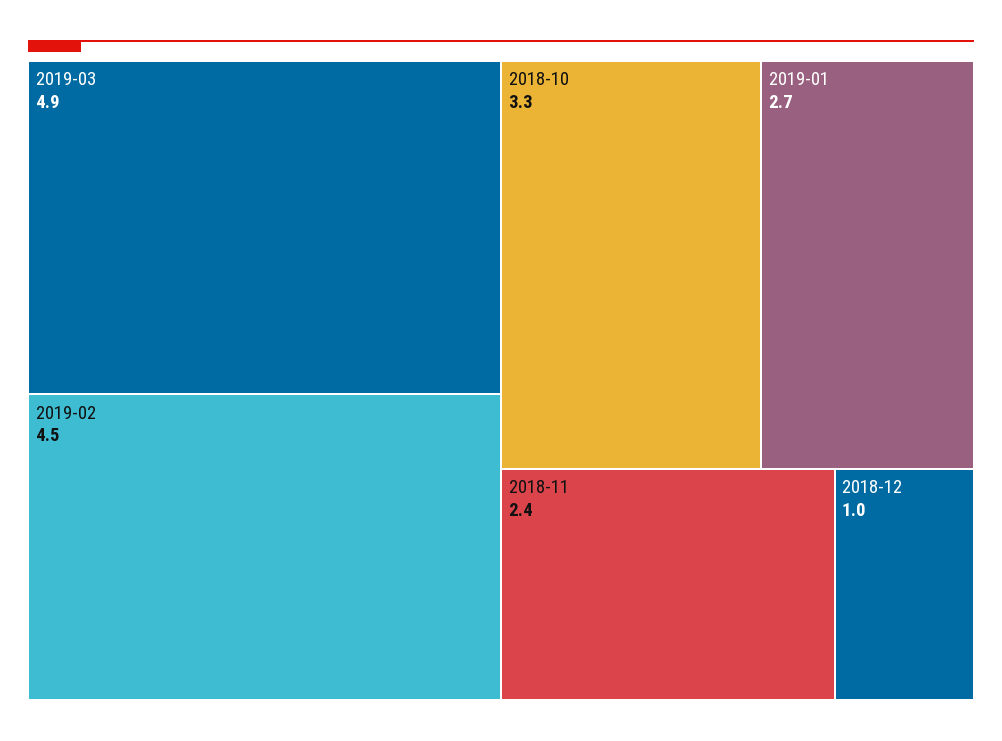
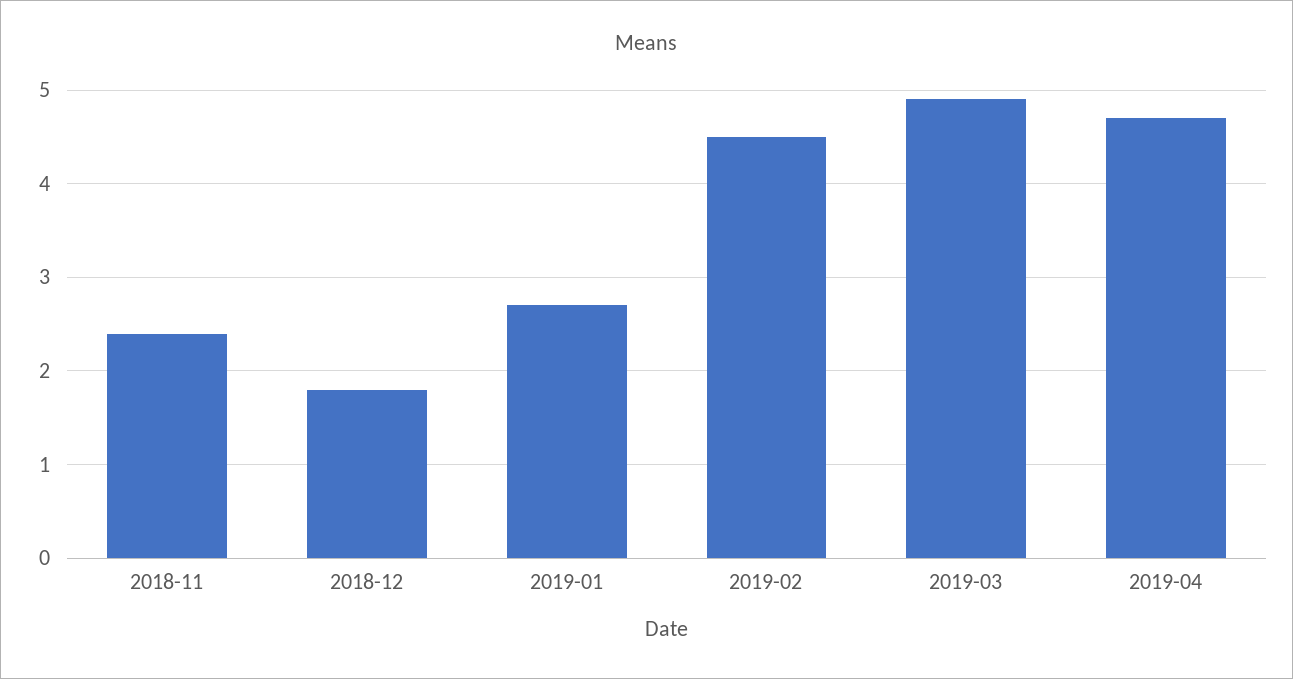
2018-10: 3.3 -> none
2018-12: 1 -> 1.8
2019-04: none -> 4.7

